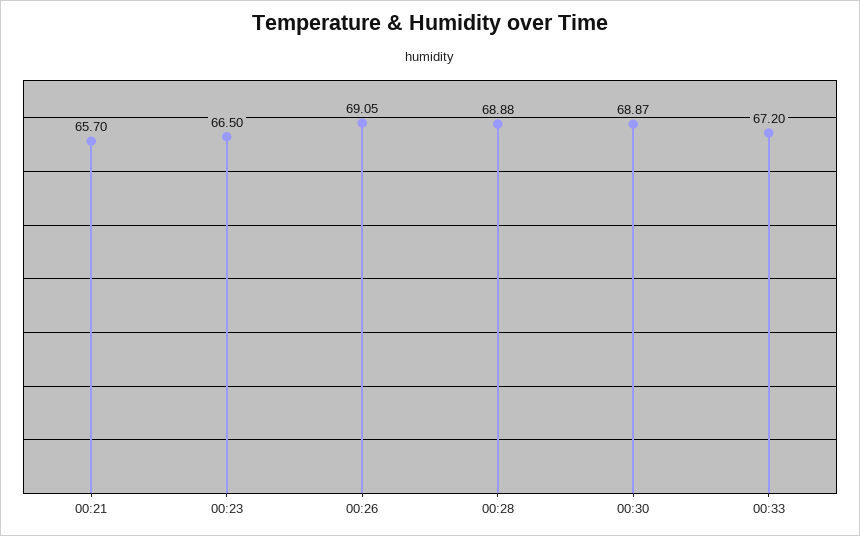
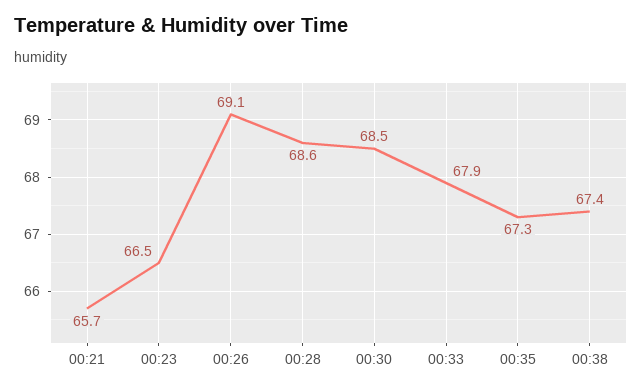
00:28: 68.88 -> 68.6
00:30: 68.87 -> 68.5
00:33: 67.2 -> 67.9
00:35: none -> 67.3
00:38: none -> 67.4

